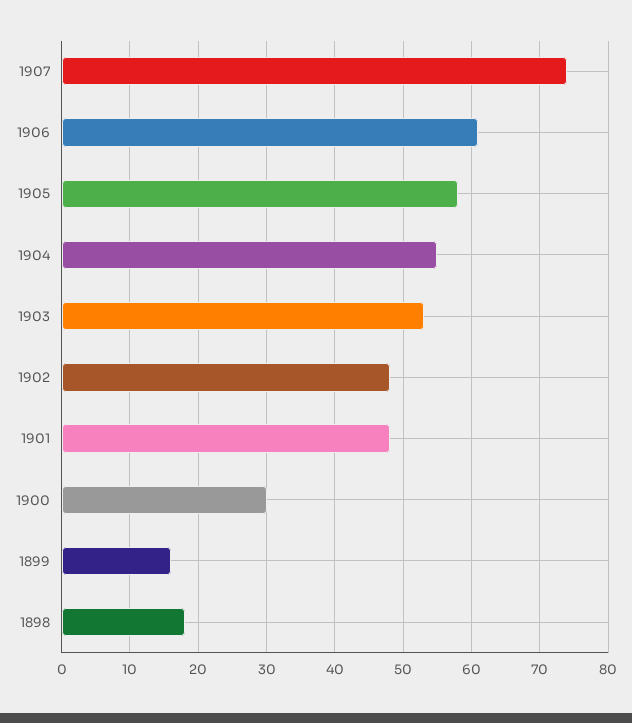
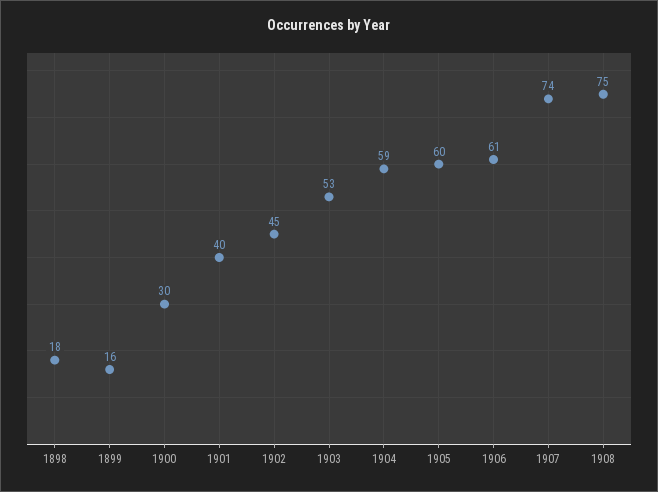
1905: 58 -> 60
1904: 55 -> 59
1902: 48 -> 45
1901: 48 -> 40
1908: none -> 75

